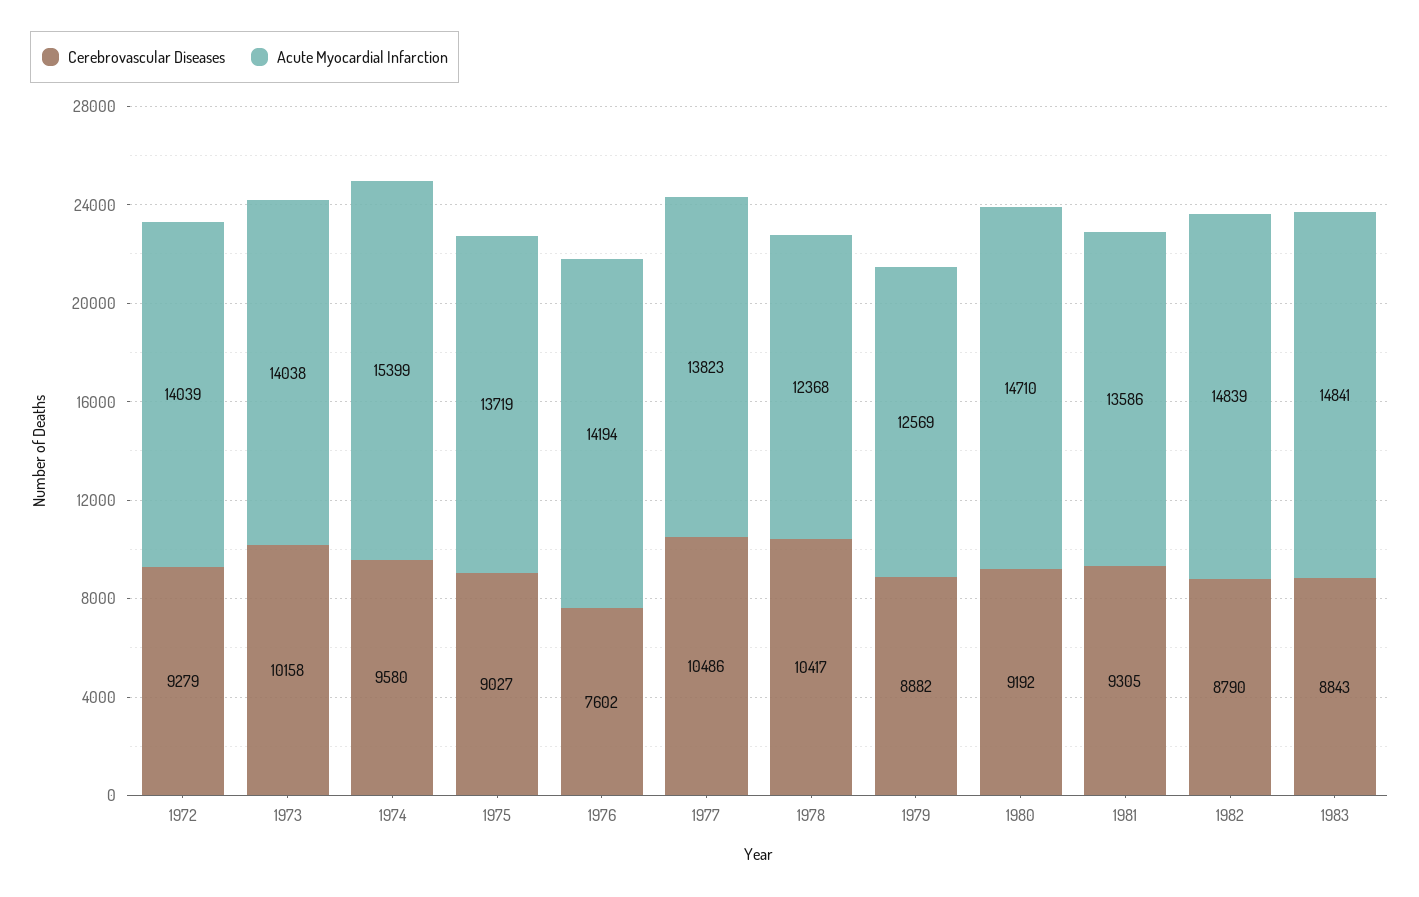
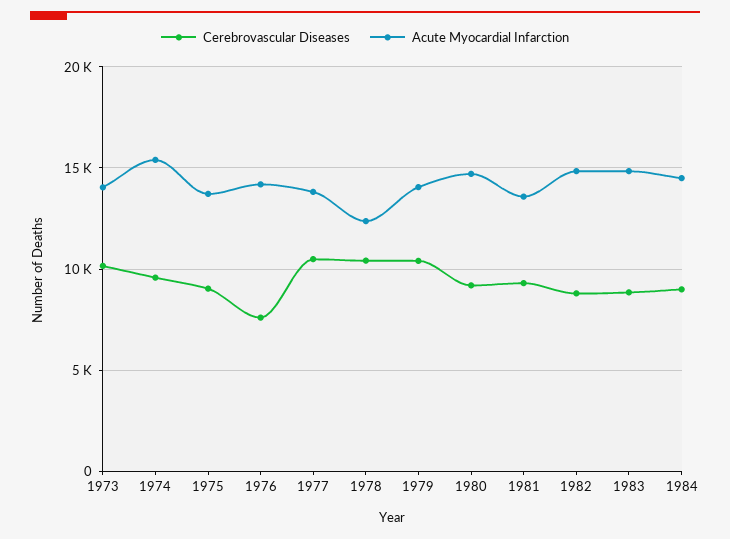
Cerebrovascular Diseases, 1972: 9279 -> none
Acute Myocardial Infarction, 1972: 14039 -> none
Cerebrovascular Diseases, 1979: 8882 -> 10500
Acute Myocardial Infarction, 1979: 12569 -> 14000
Cerebrovascular Diseases, 1984: none -> 9000
Acute Myocardial Infarction, 1984: none -> 14500

